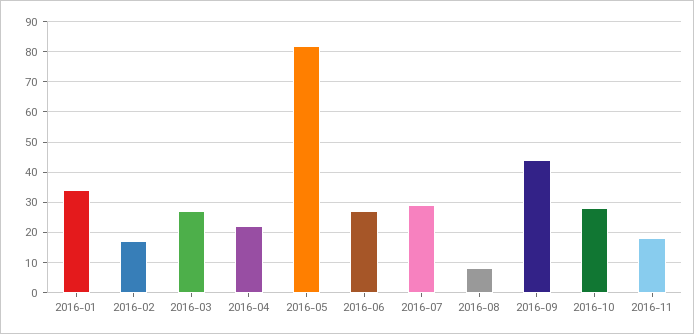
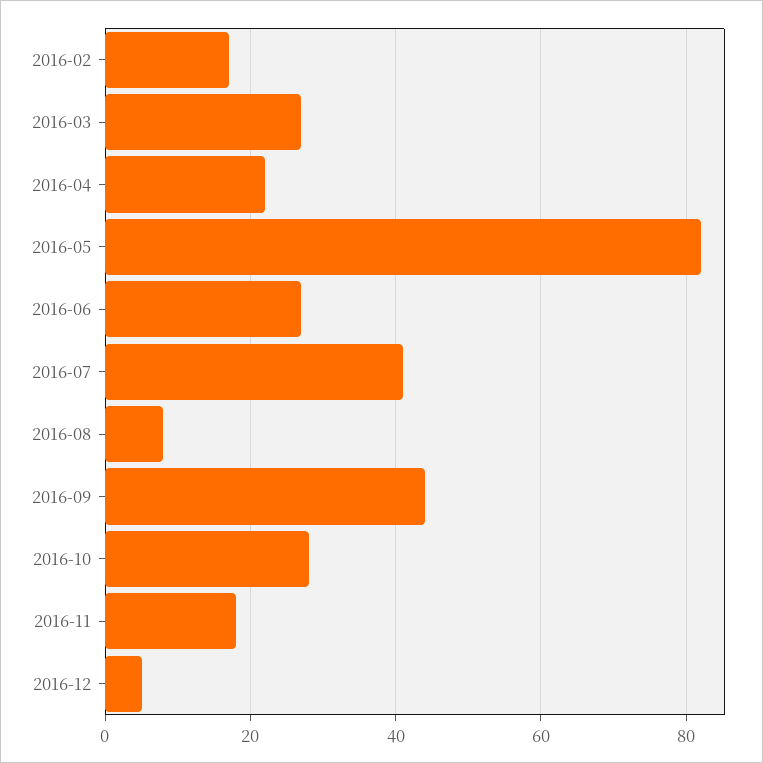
2016-01: 35 -> none
2016-07: 30 -> 40
2016-12: none -> 5

